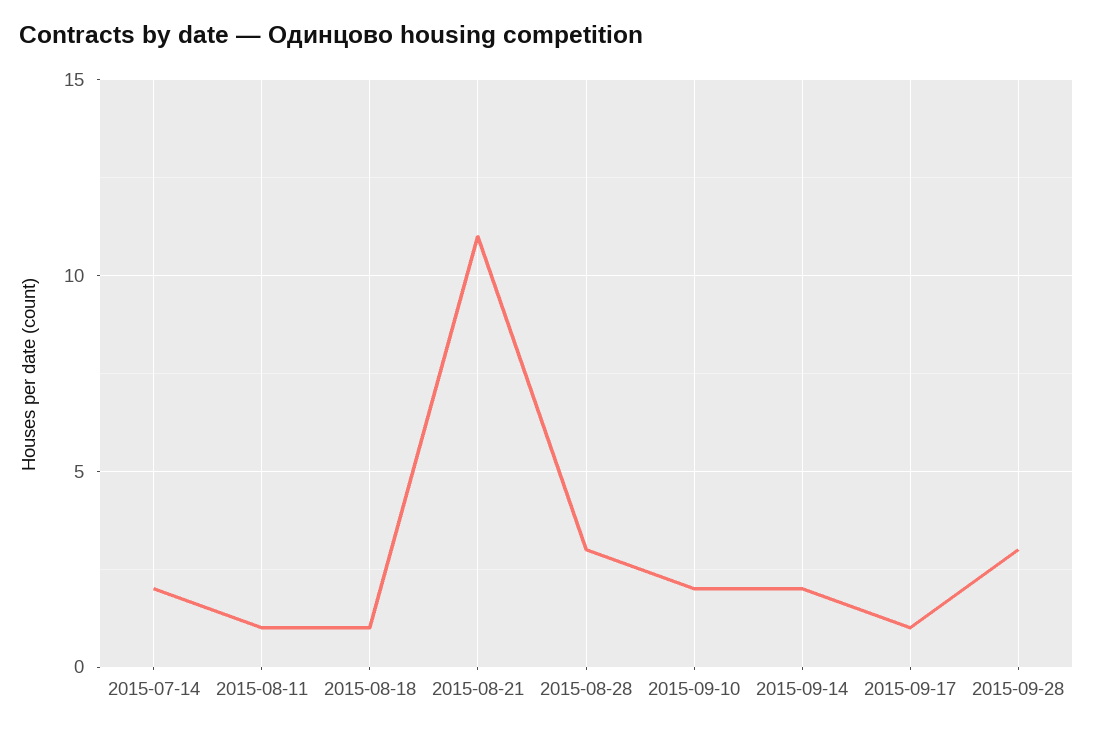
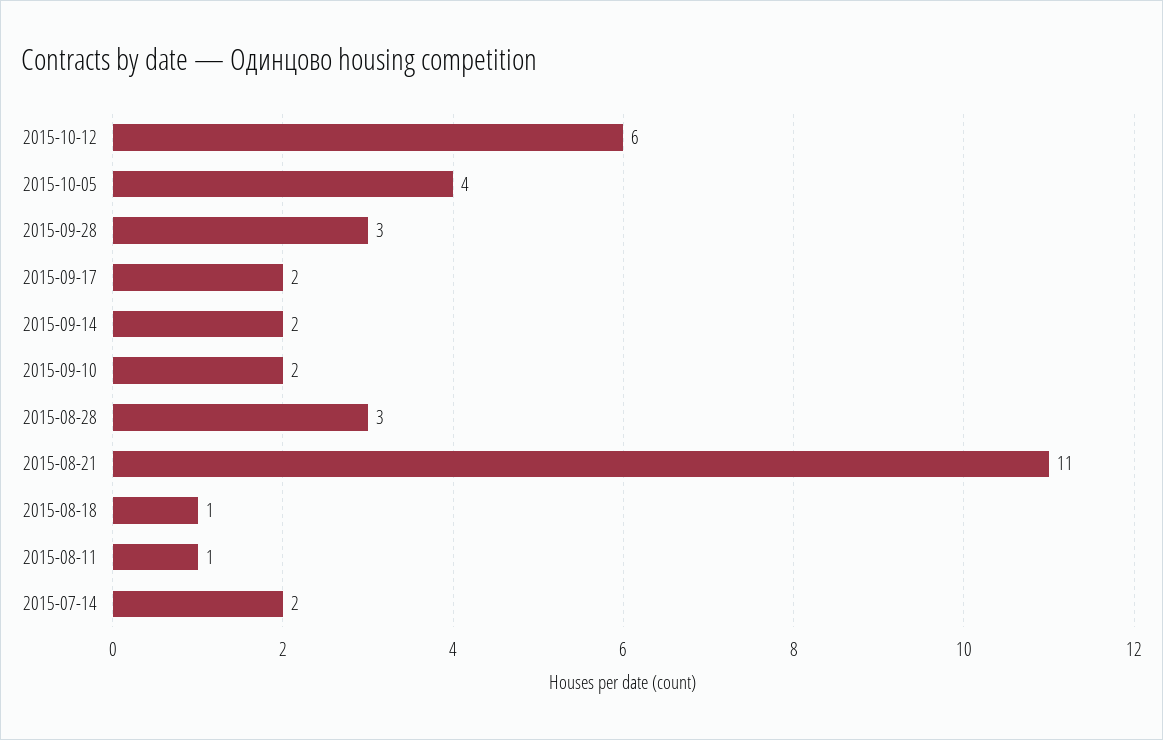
2015-09-17: 1 -> 2
2015-10-12: none -> 6
2015-10-05: none -> 4

